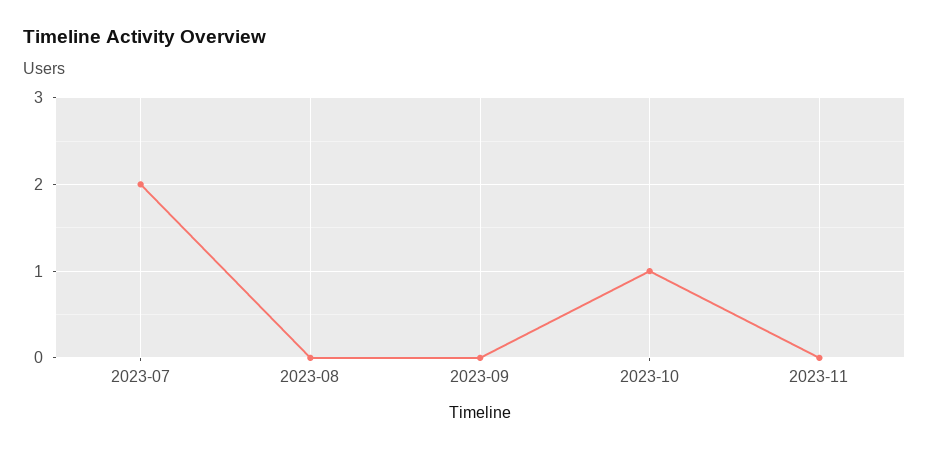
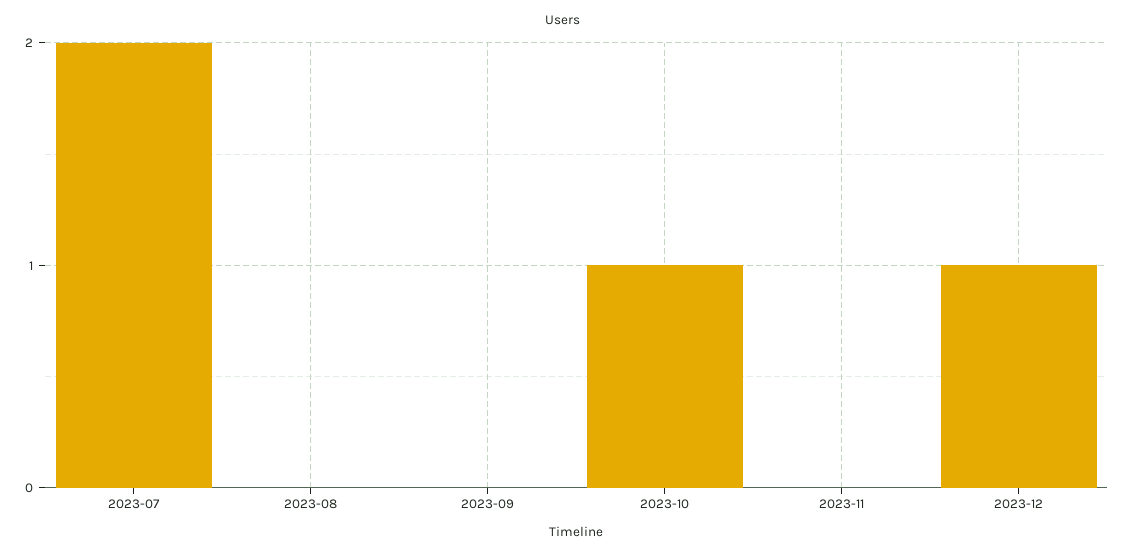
2023-12: none -> 1

